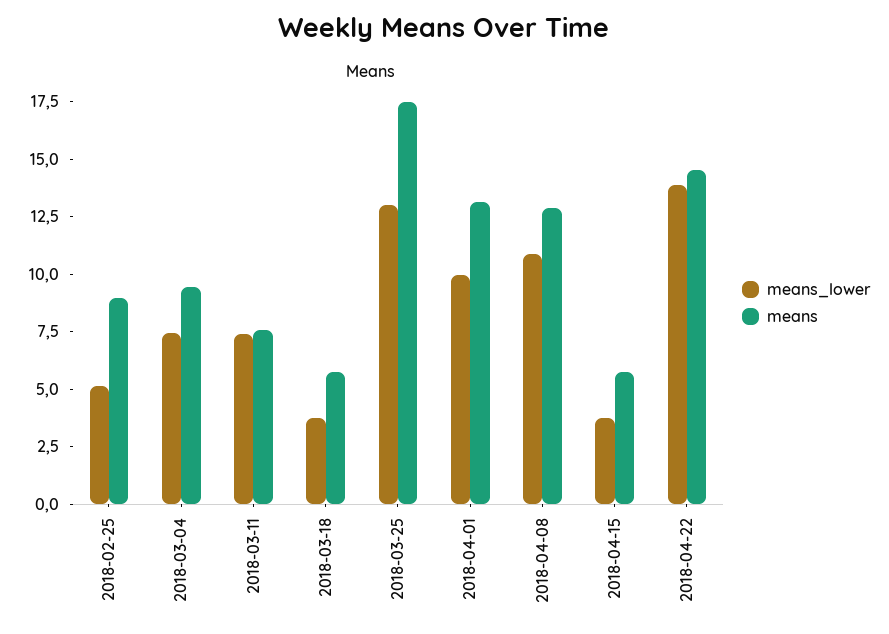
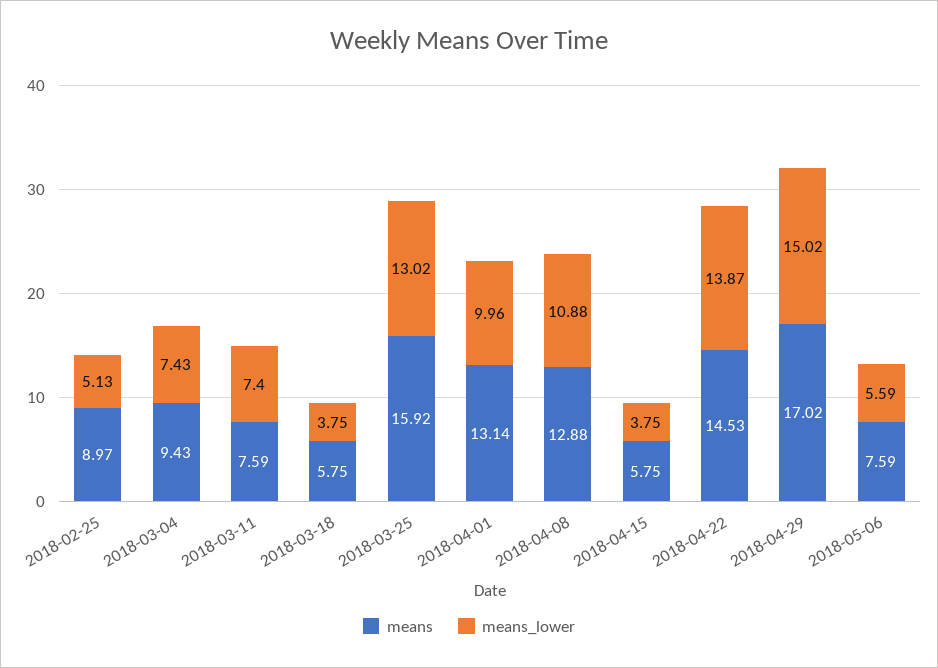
means, 2018-03-25: 17.5 -> 15.92
means, 2018-04-29: none -> 17.02
means_lower, 2018-04-29: none -> 15.02
means, 2018-05-06: none -> 7.59
means_lower, 2018-05-06: none -> 5.59

